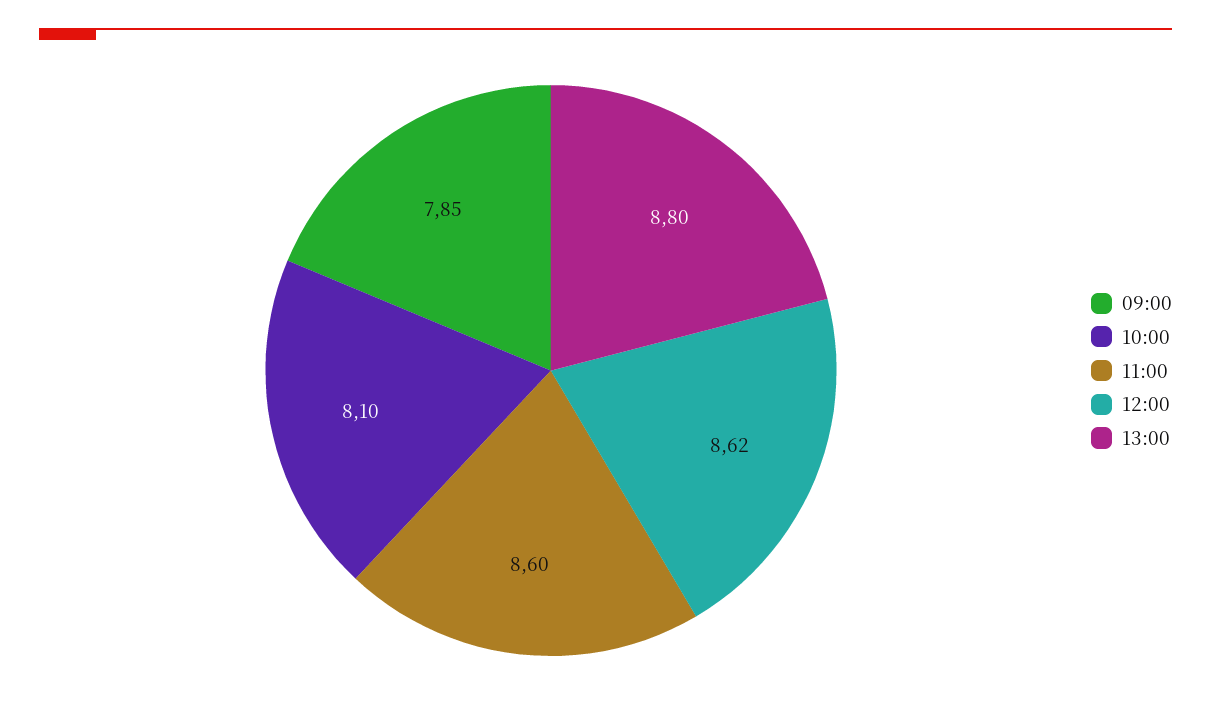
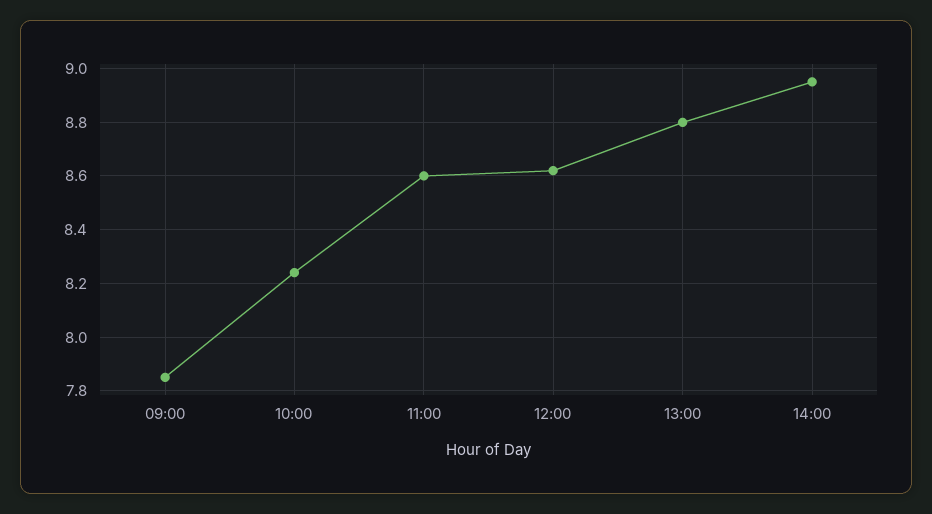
10:00: 8.1 -> 8.25
14:00: none -> 8.95

